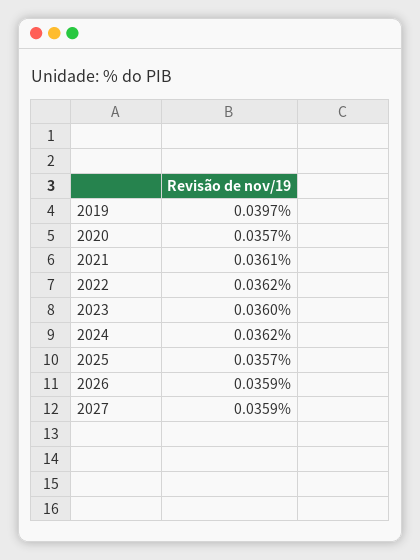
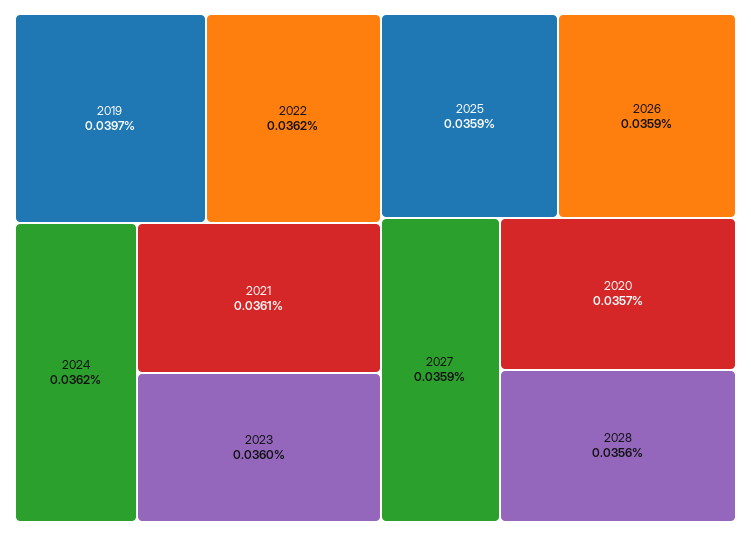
2025: 0.0357 -> 0.0359
2028: none -> 0.0356

